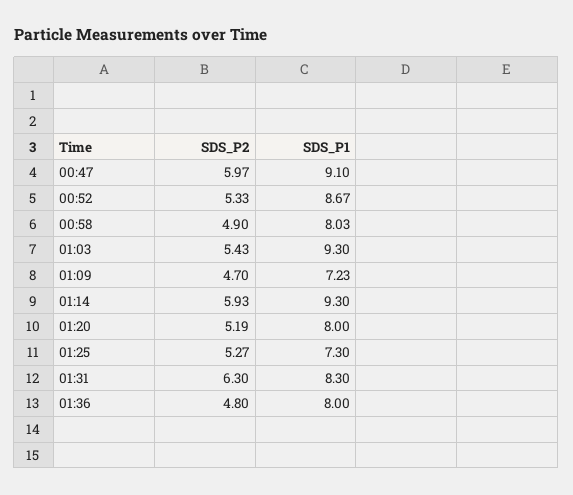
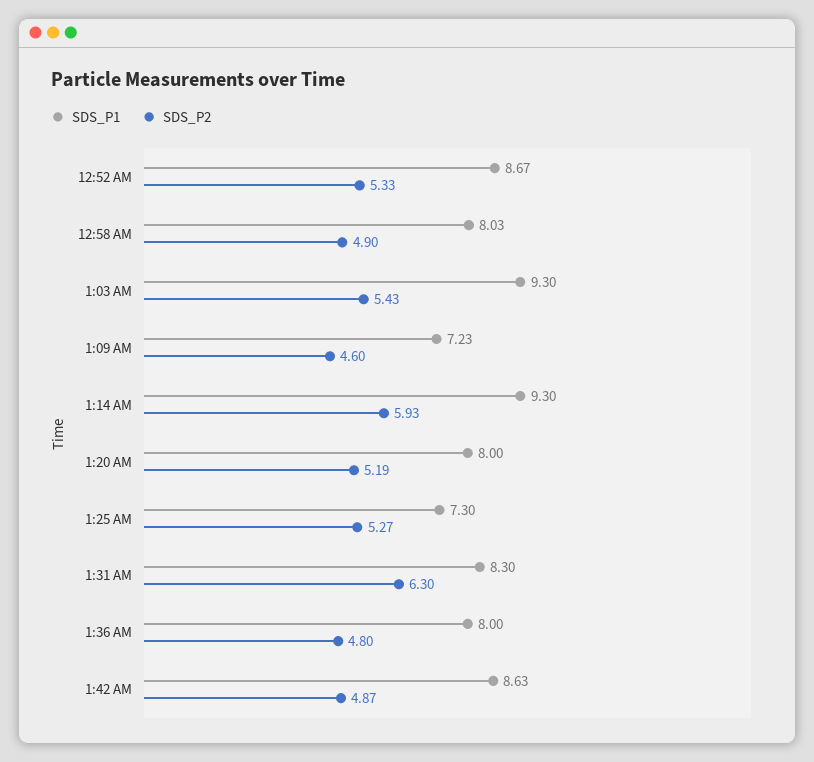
SDS_P2, 00:47: 5.97 -> none
SDS_P1, 00:47: 9.1 -> none
SDS_P2, 01:09: 4.7 -> 4.6
SDS_P1, 1:42 AM: none -> 8.63
SDS_P2, 1:42 AM: none -> 4.87

